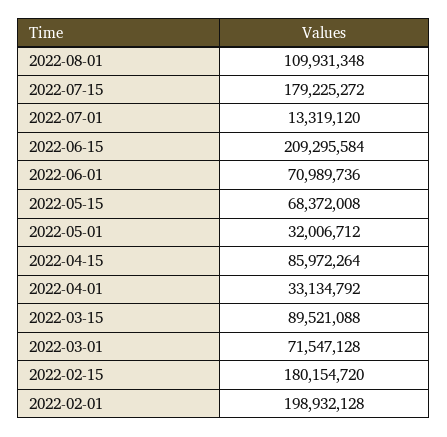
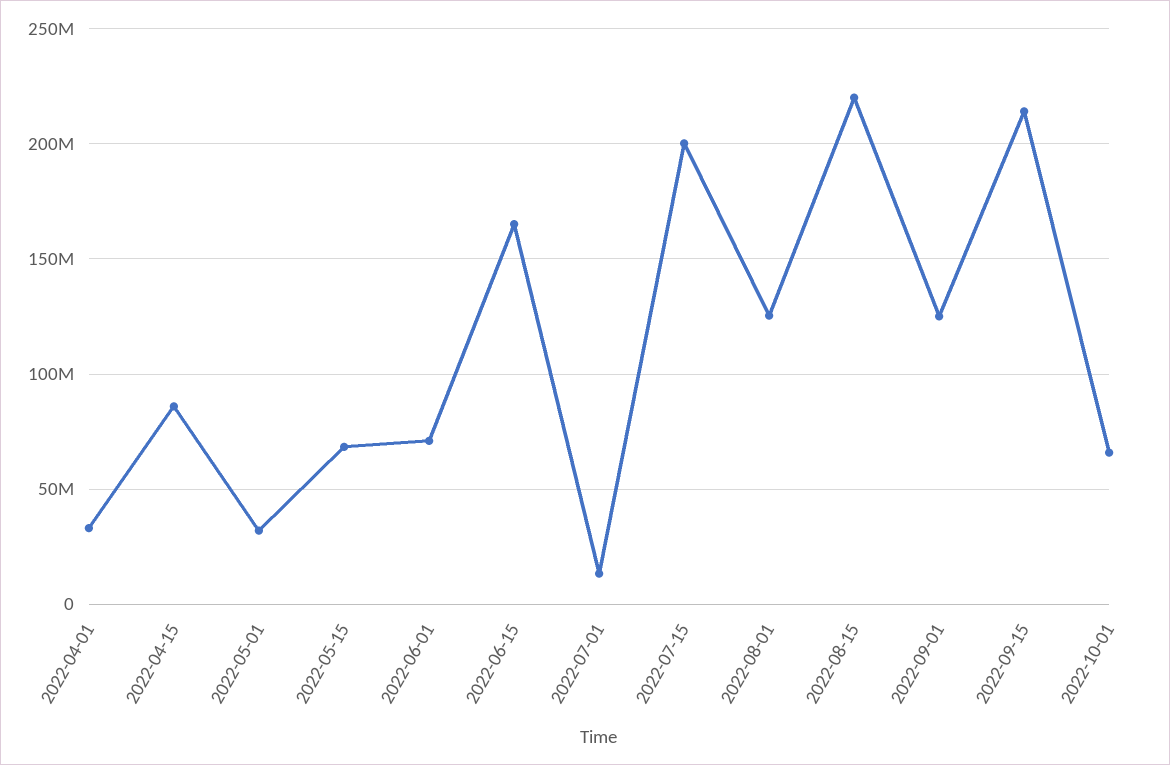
2022-08-01: 109931348 -> 125000000
2022-07-15: 179225272 -> 200000000
2022-06-15: 209295584 -> 165000000
2022-03-15: 89521088 -> none
2022-03-01: 71547128 -> none
2022-02-15: 180154720 -> none
2022-02-01: 198932128 -> none
2022-08-15: none -> 220000000
2022-09-01: none -> 125000000
2022-09-15: none -> 215000000
2022-10-01: none -> 65000000

